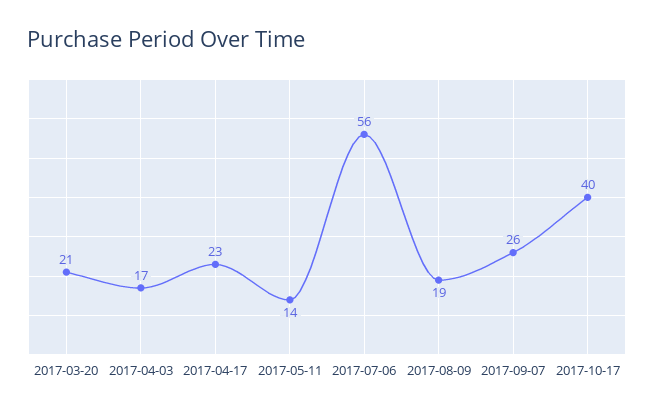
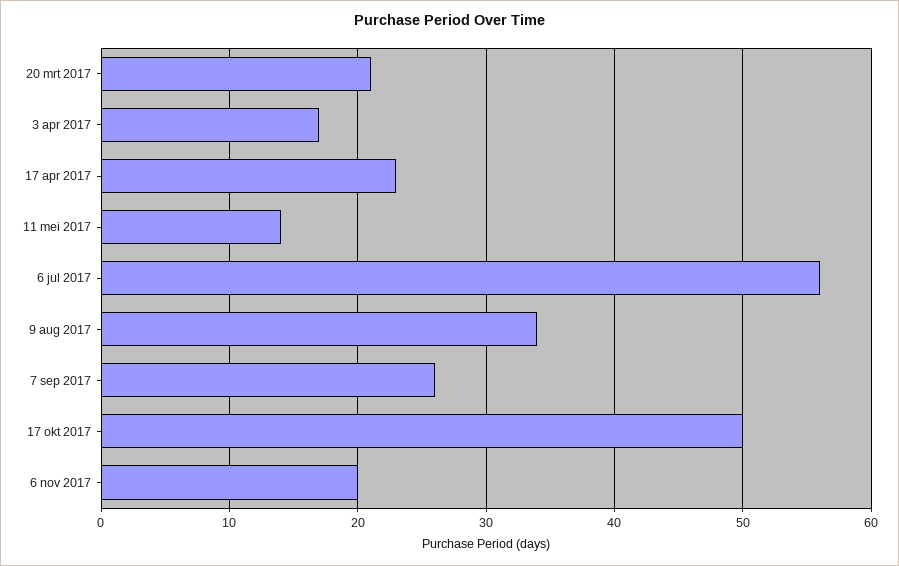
2017-08-09: 19 -> 34
2017-10-17: 40 -> 50
6 nov 2017: none -> 20

